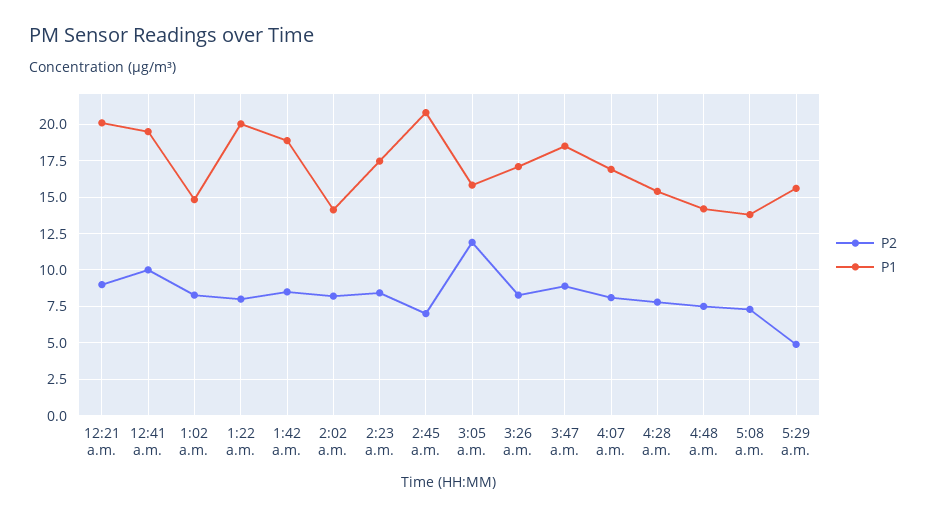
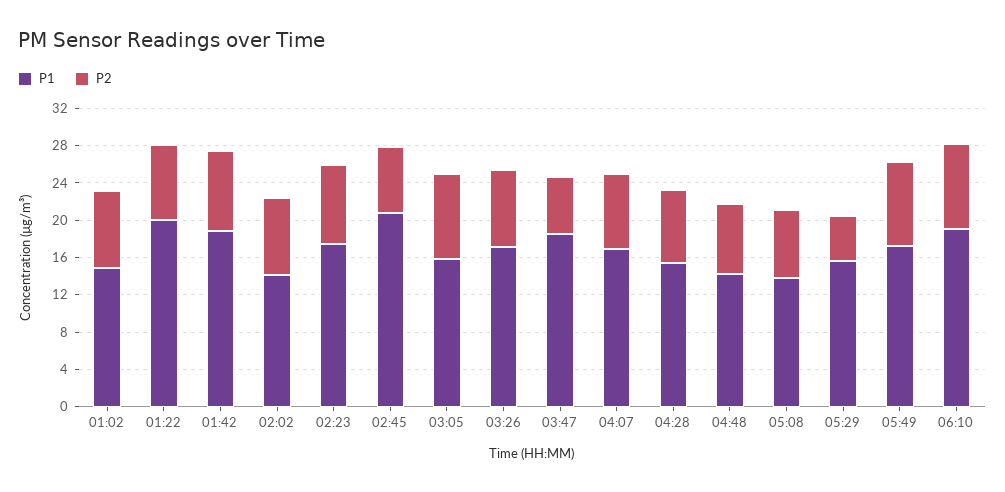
P2, 12:21 a.m.: 9 -> none
P1, 12:21 a.m.: 20 -> none
P2, 12:41 a.m.: 10 -> none
P1, 12:41 a.m.: 19.5 -> none
P2, 3:05 a.m.: 12 -> 9
P2, 3:47 a.m.: 9 -> 6
P1, 05:49: none -> 17
P2, 05:49: none -> 9
P1, 06:10: none -> 19
P2, 06:10: none -> 9

